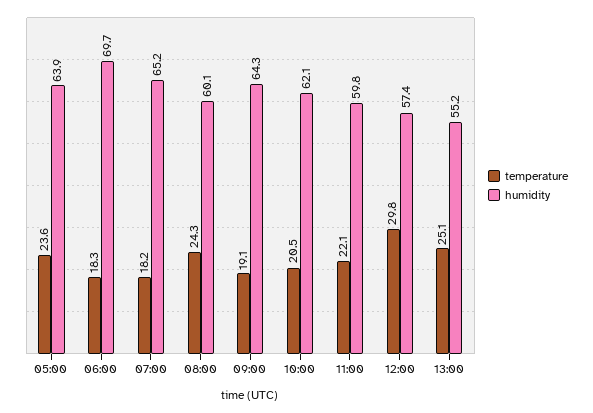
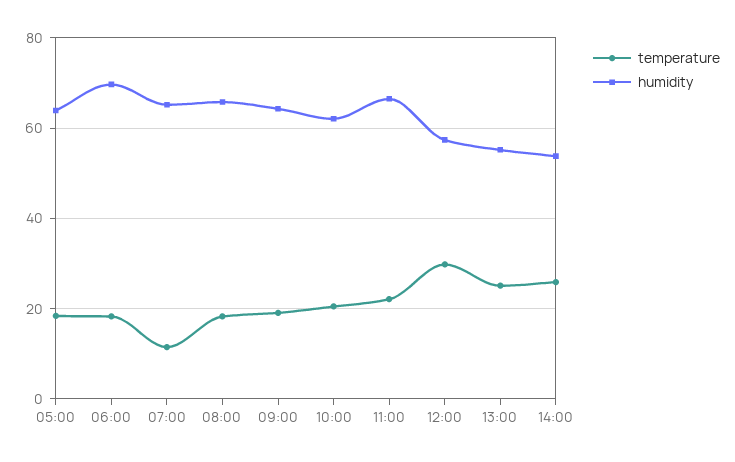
temperature, 05:00: 23.6 -> 18
temperature, 07:00: 18.2 -> 12
temperature, 08:00: 24.3 -> 18
humidity, 08:00: 60.1 -> 66
humidity, 11:00: 59.8 -> 66
temperature, 14:00: none -> 26
humidity, 14:00: none -> 54

